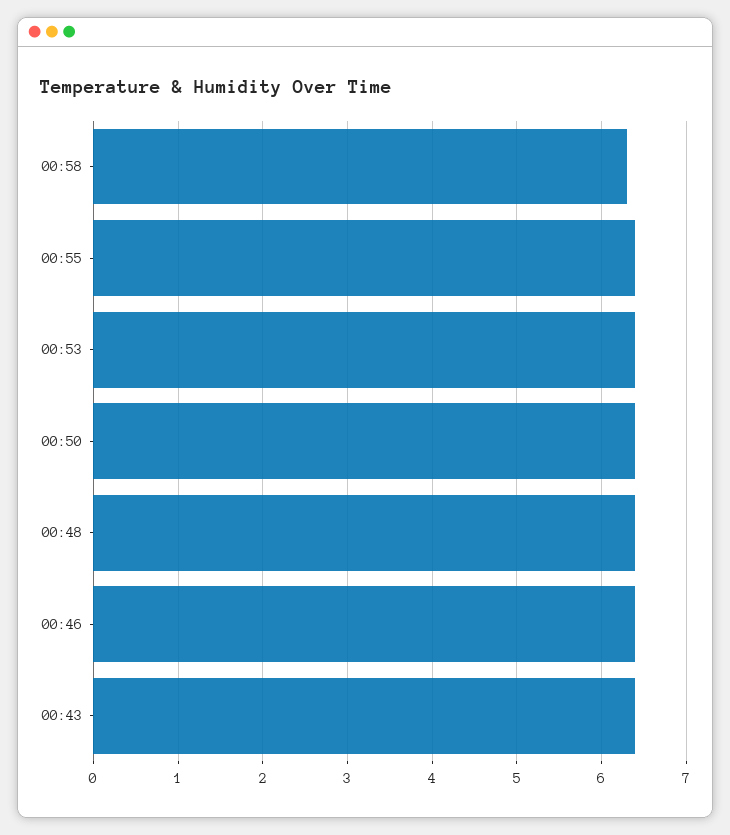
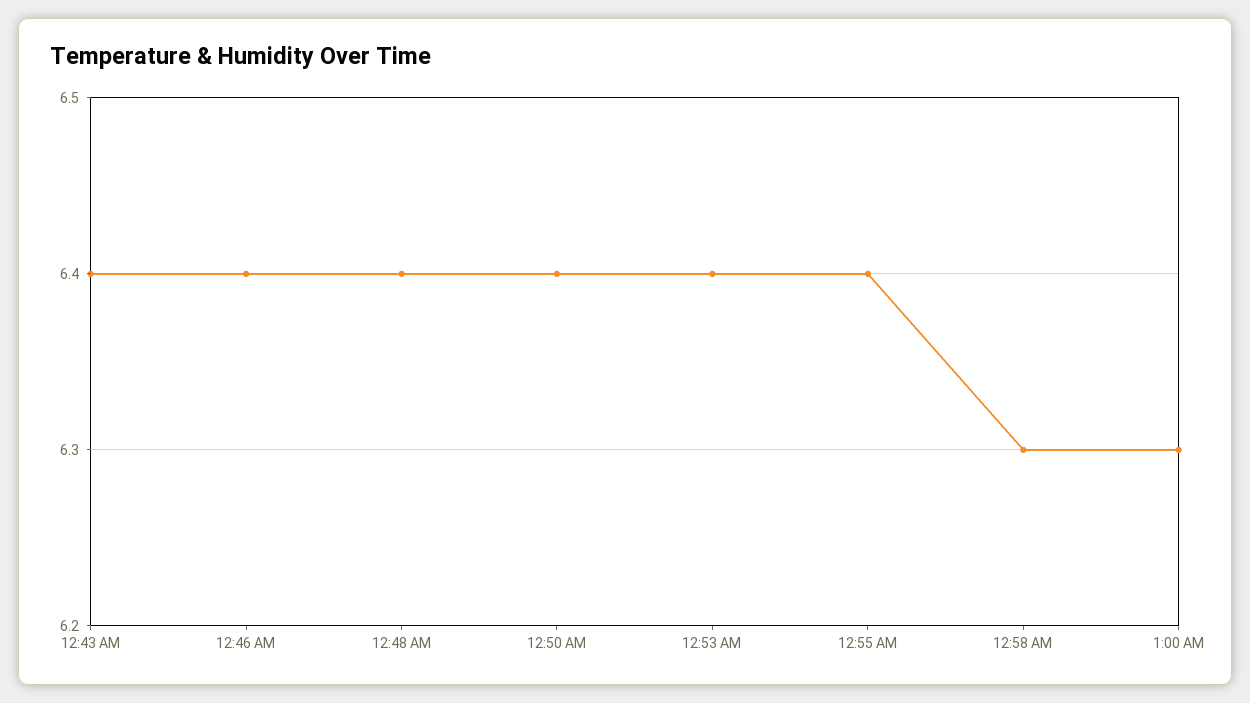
1:00 AM: none -> 6.3

